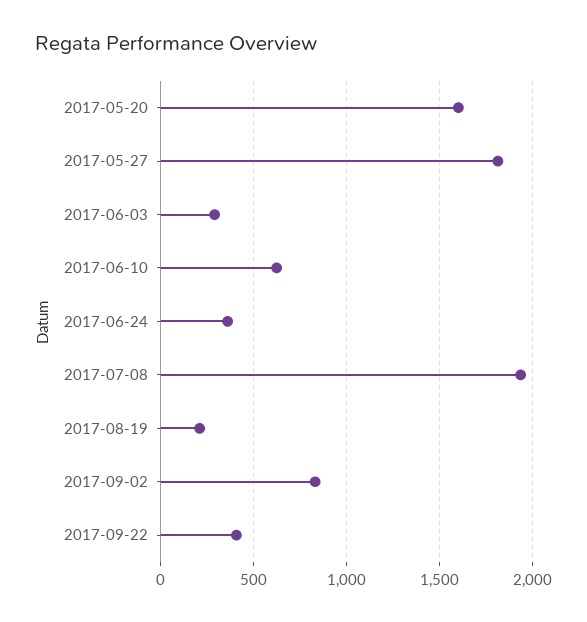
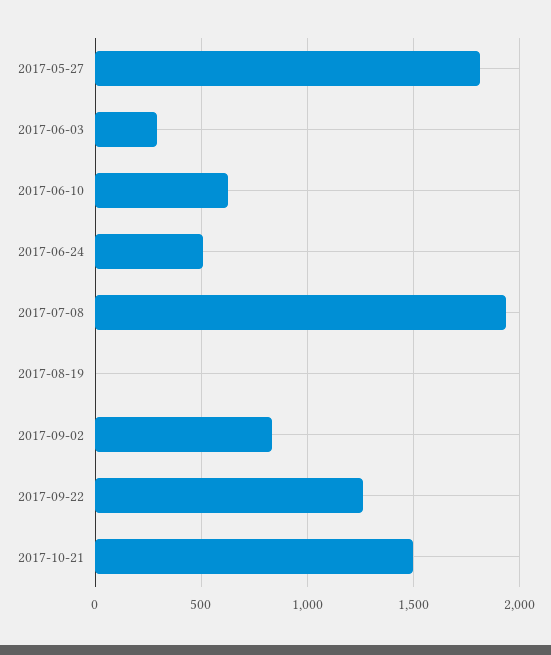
2017-05-20: 1600 -> none
2017-06-24: 350 -> 500
2017-08-19: 200 -> 0
2017-09-22: 400 -> 1250
2017-10-21: none -> 1500

